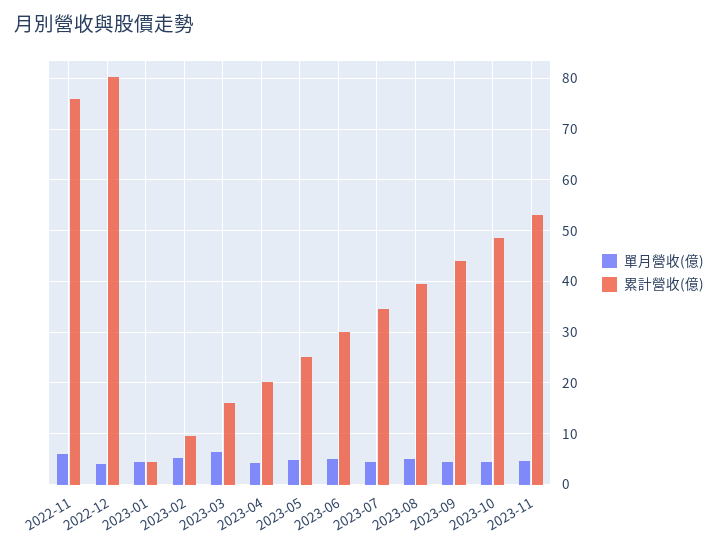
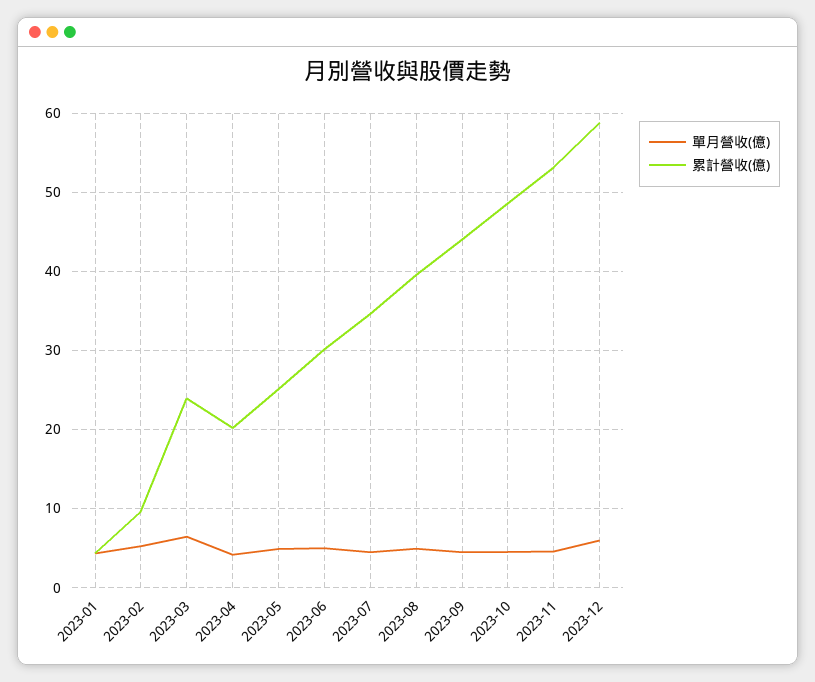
單月營收(億), 2022-11: 6 -> none
累計營收(億), 2022-11: 76 -> none
單月營收(億), 2022-12: 4 -> none
累計營收(億), 2022-12: 80 -> none
累計營收(億), 2023-03: 16 -> 24
單月營收(億), 2023-12: none -> 6
累計營收(億), 2023-12: none -> 59

